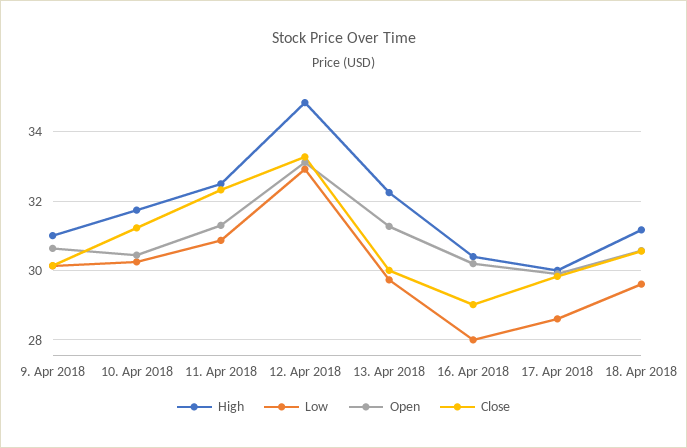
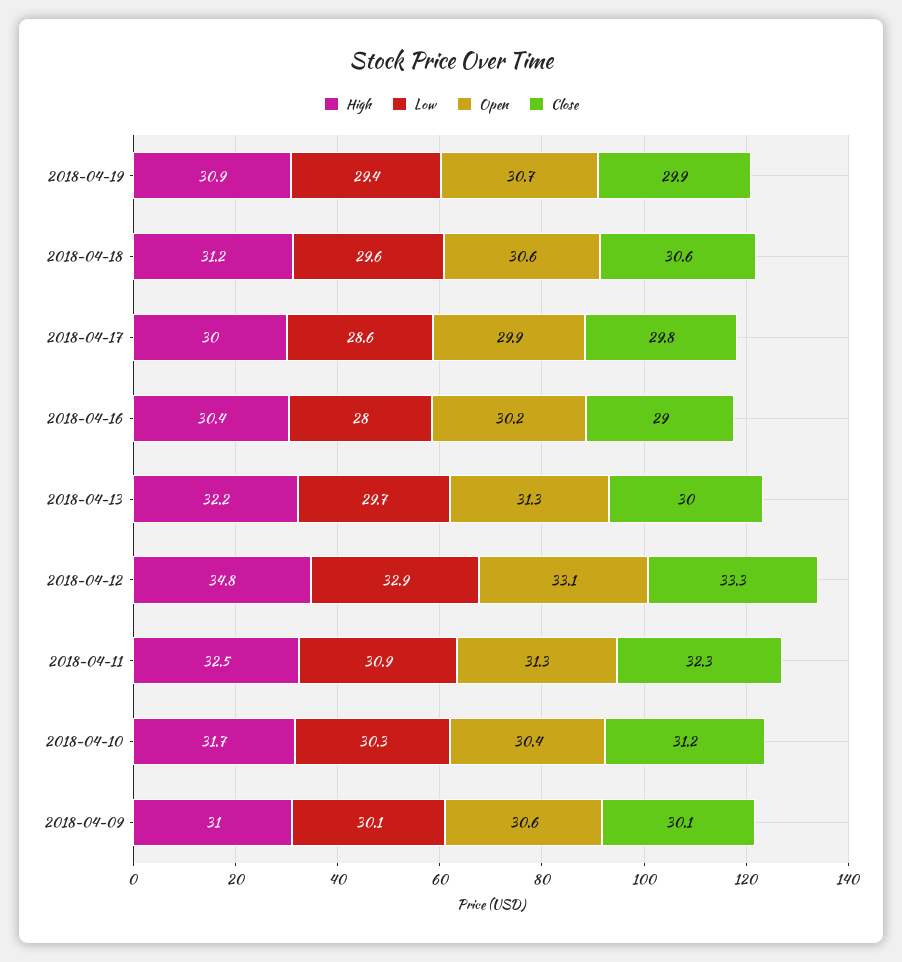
High, 2018-04-19: none -> 30.9
Low, 2018-04-19: none -> 29.4
Open, 2018-04-19: none -> 30.7
Close, 2018-04-19: none -> 29.9

